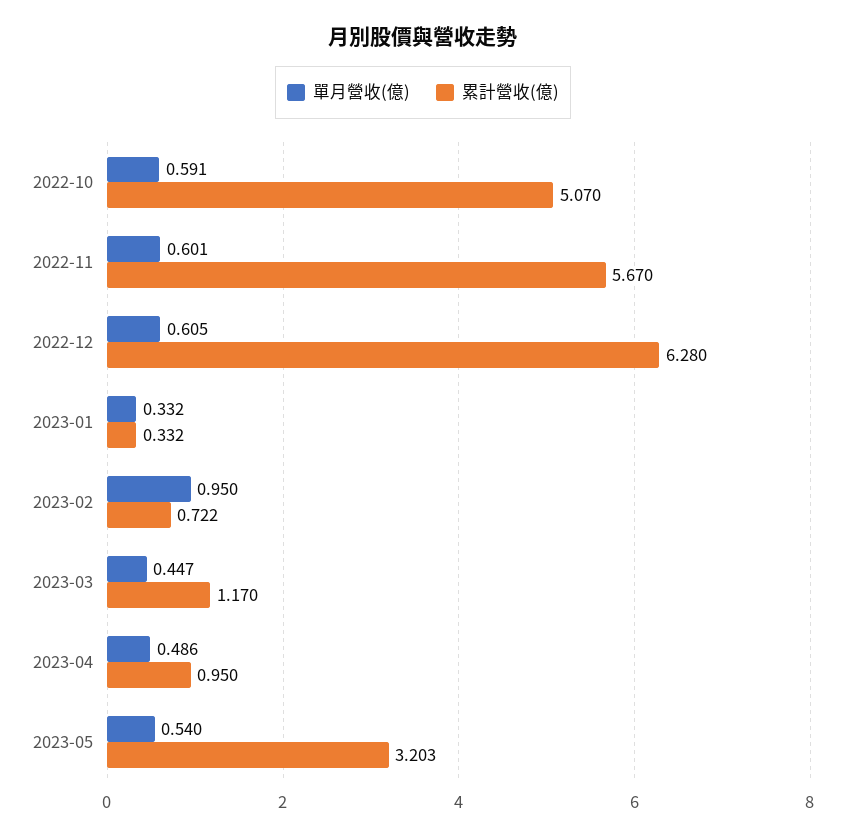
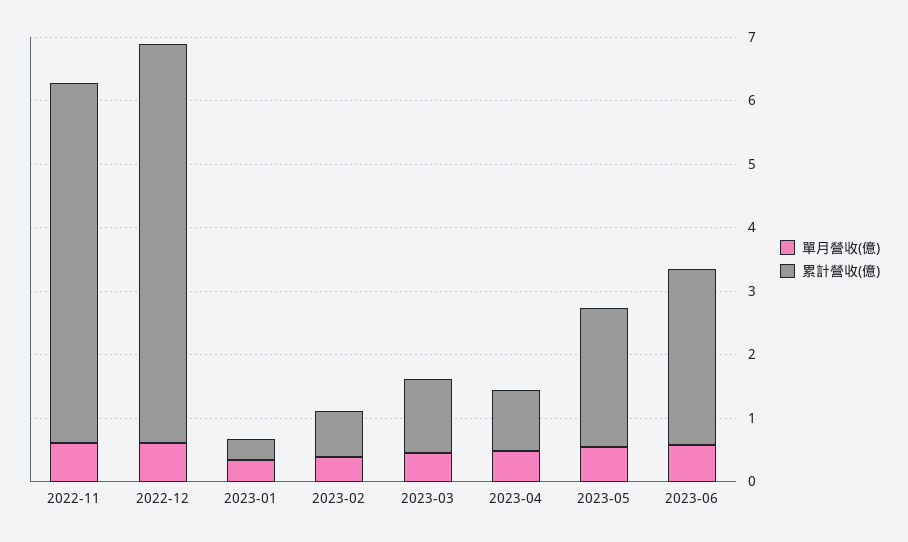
單月營收(億), 2022-10: 0.591 -> none
累計營收(億), 2022-10: 5.07 -> none
單月營收(億), 2023-02: 0.95 -> 0.4
累計營收(億), 2023-05: 3.203 -> 2.2
單月營收(億), 2023-06: none -> 0.6
累計營收(億), 2023-06: none -> 2.8

